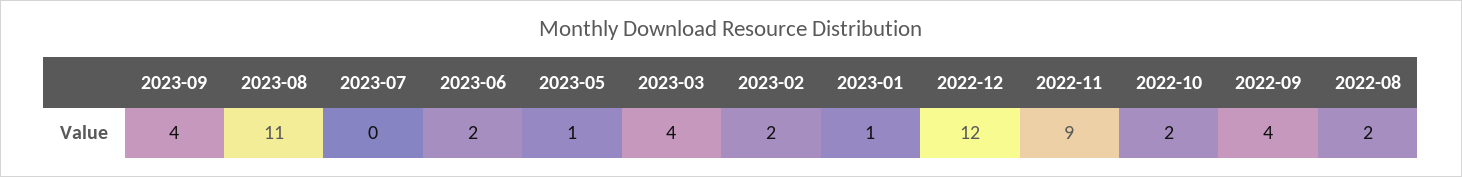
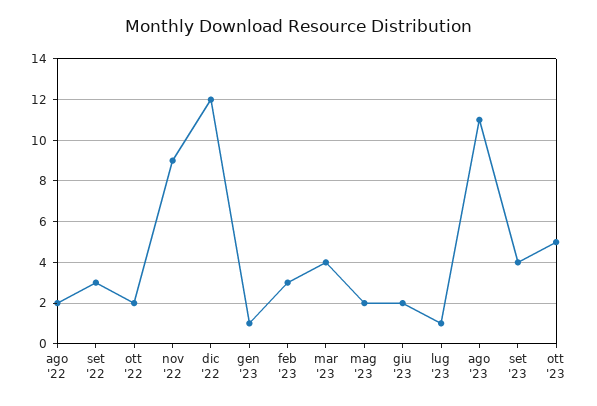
2023-07: 0 -> 1
2023-05: 1 -> 2
2023-02: 2 -> 3
2022-09: 4 -> 3
ott '23: none -> 5

